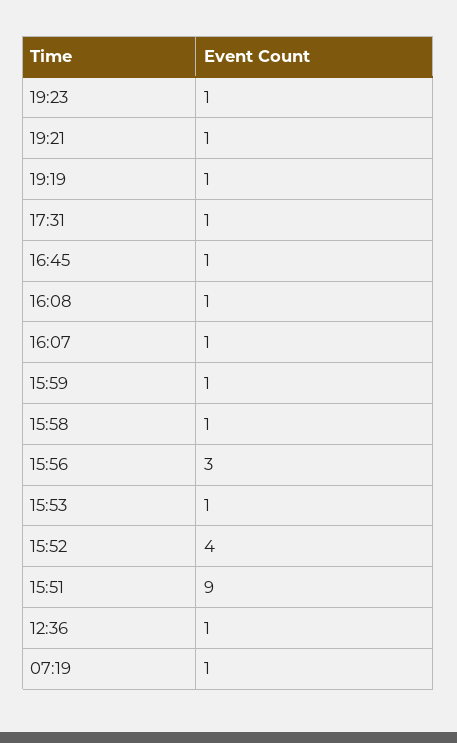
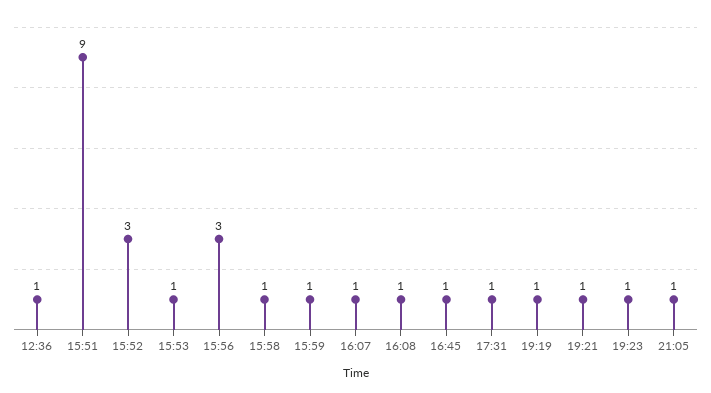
15:52: 4 -> 3
07:19: 1 -> none
21:05: none -> 1

